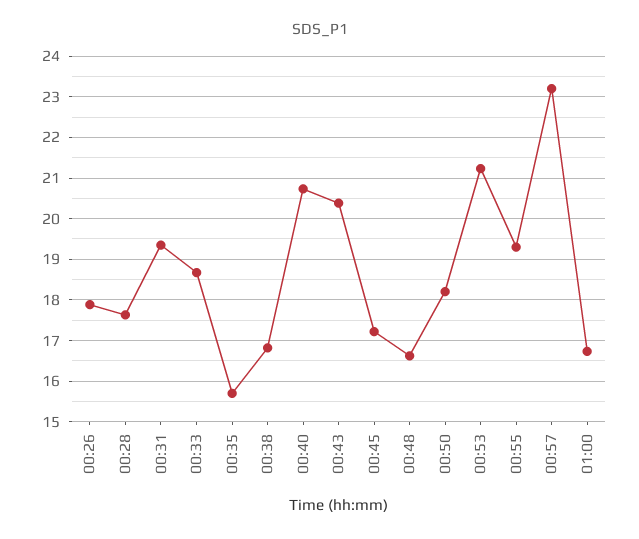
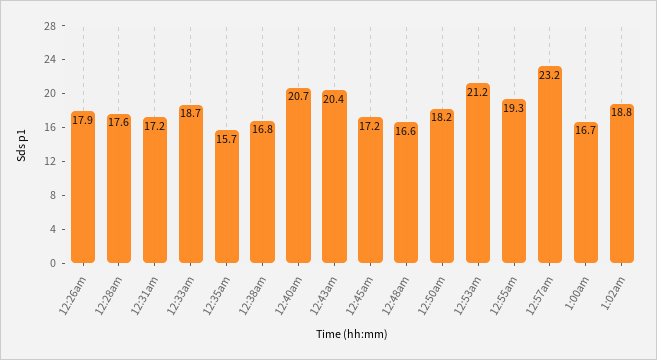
00:31: 19.4 -> 17.2
1:02am: none -> 18.8

